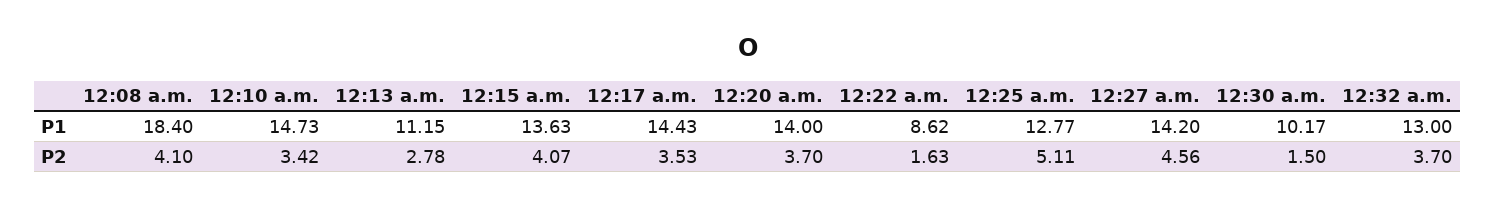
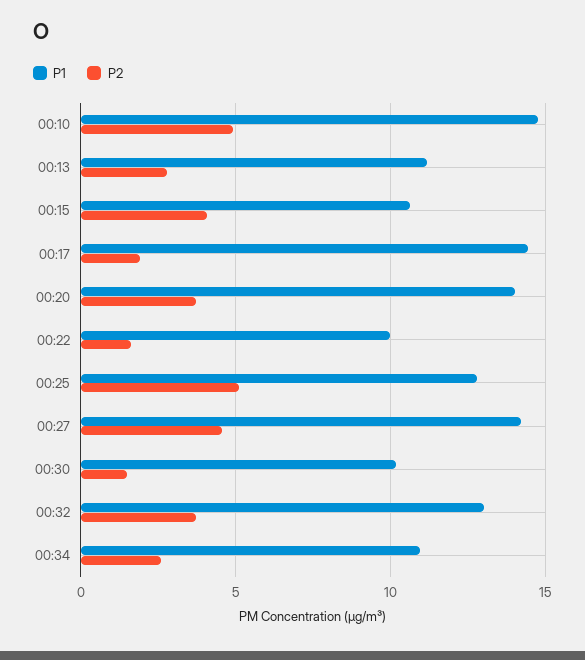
P1, 12:08 a.m.: 18.4 -> none
P1, 12:15 a.m.: 13.63 -> 10.5
P1, 12:22 a.m.: 8.62 -> 10
P2, 12:08 a.m.: 4.1 -> none
P2, 12:10 a.m.: 3.42 -> 5
P2, 12:17 a.m.: 3.53 -> 2
P1, 00:34: none -> 11
P2, 00:34: none -> 2.5

